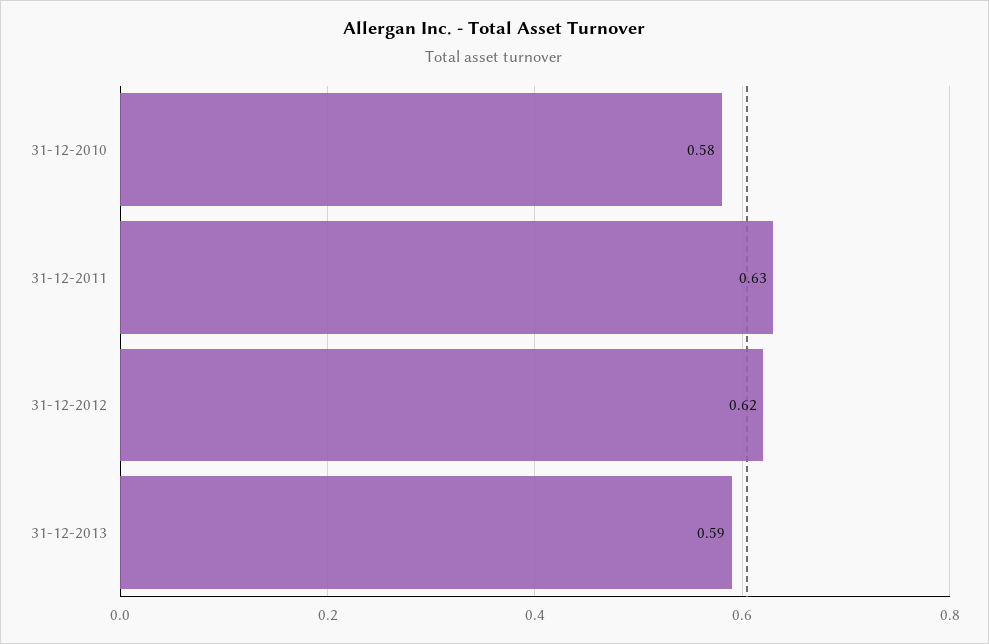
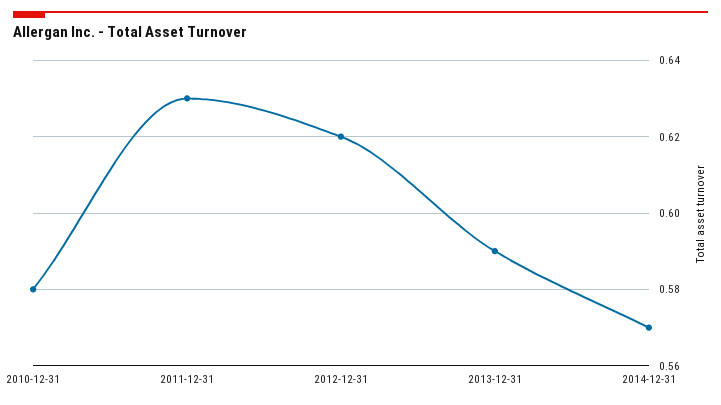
2014-12-31: none -> 0.57

